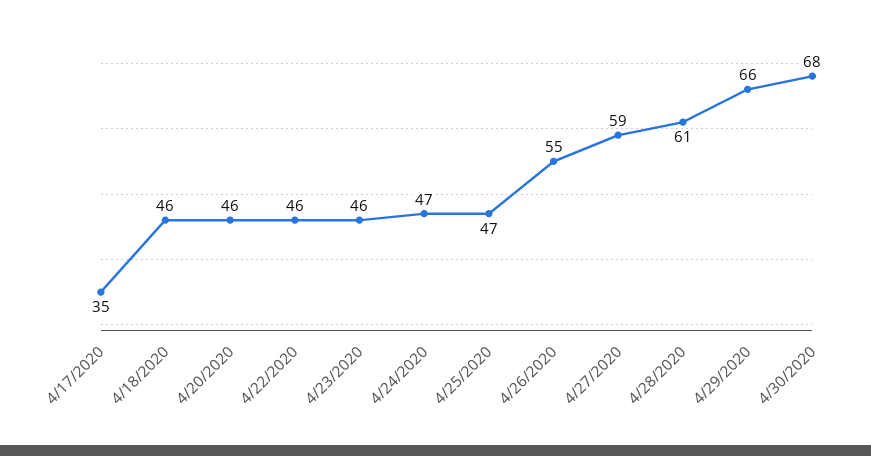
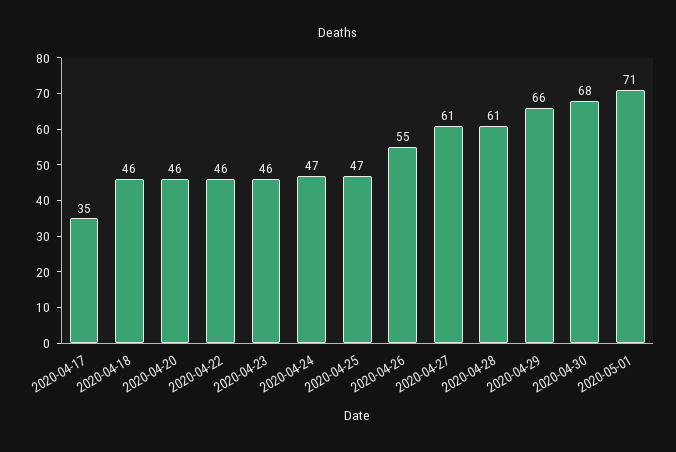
4/27/2020: 59 -> 61
2020-05-01: none -> 71

